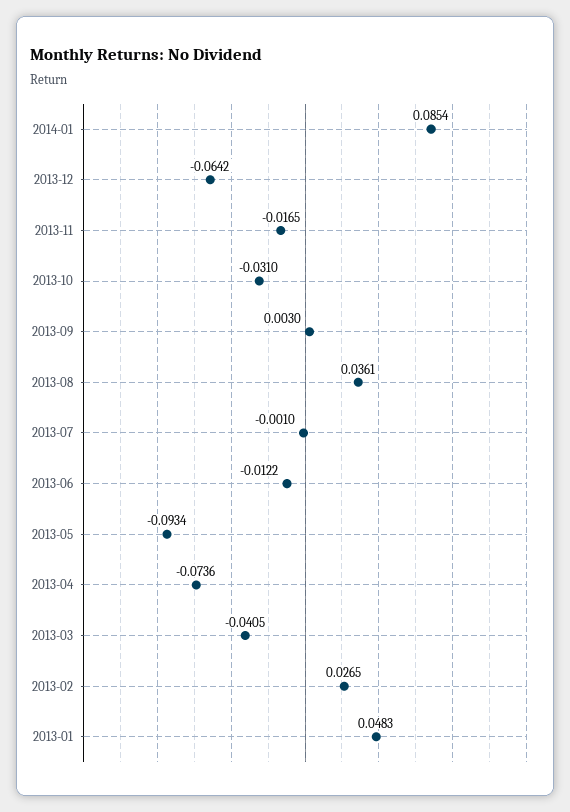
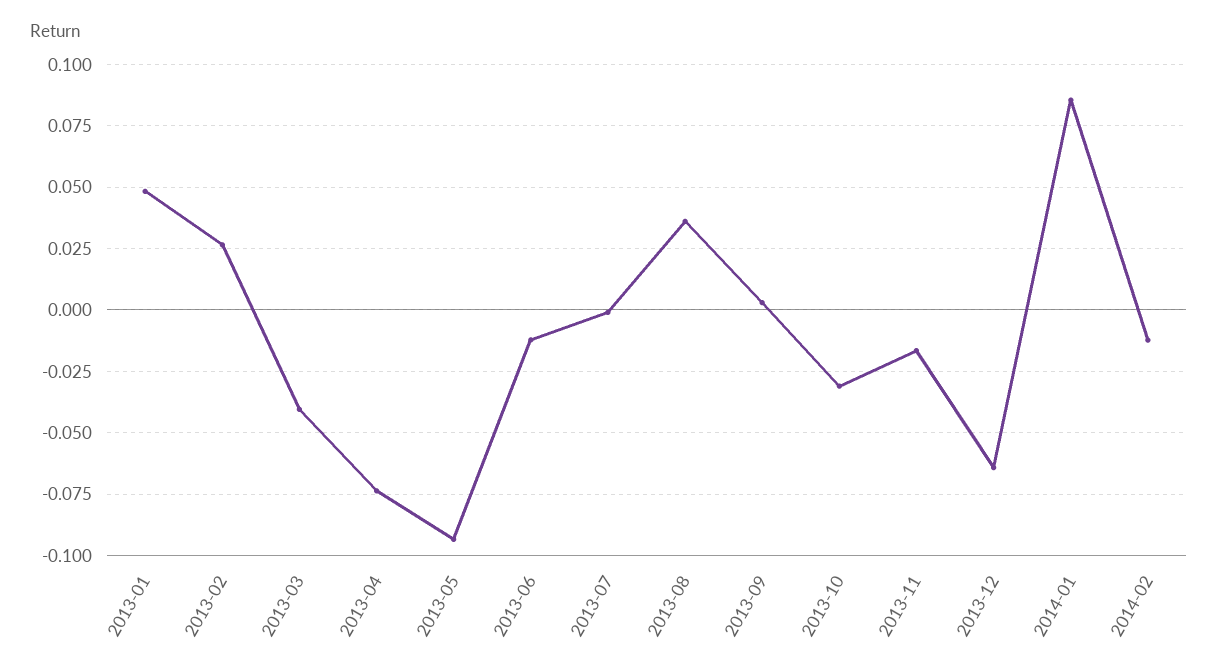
2014-02: none -> -0.0125

